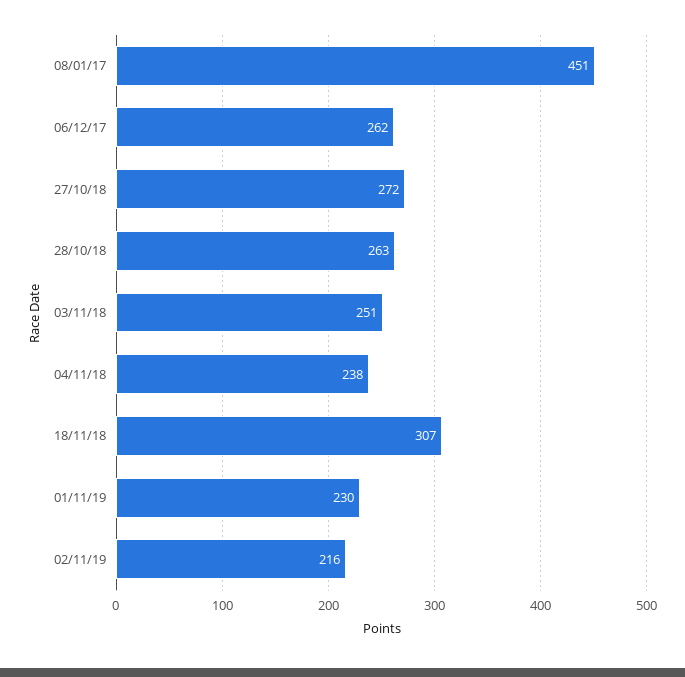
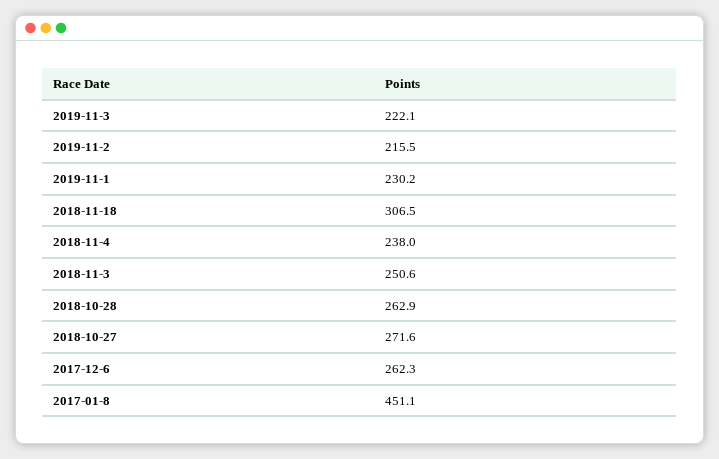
2019-11-3: none -> 222.1

